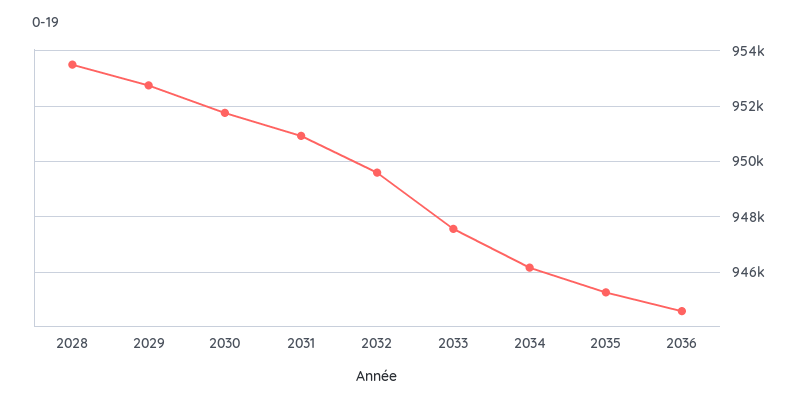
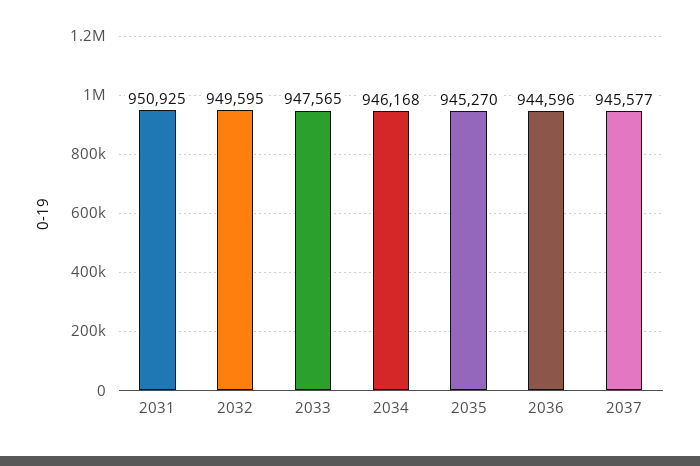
2028: 953500 -> none
2029: 952750 -> none
2030: 951750 -> none
2037: none -> 945577

